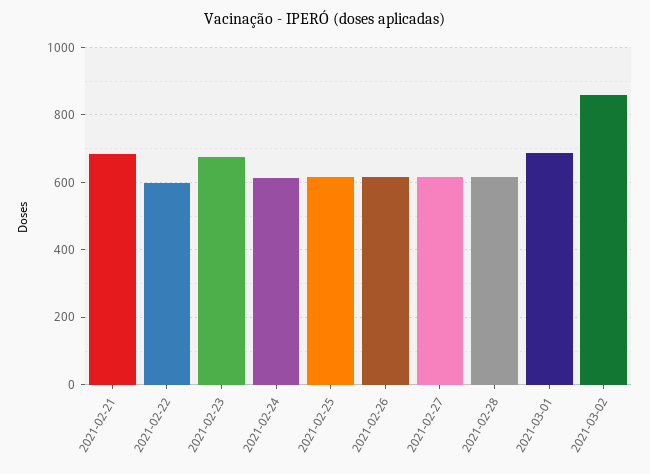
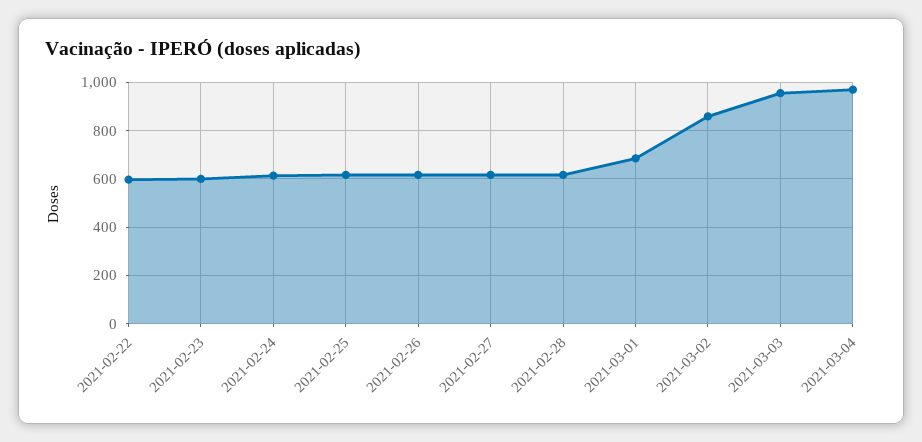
2021-02-21: 680 -> none
2021-02-23: 680 -> 600
2021-03-03: none -> 950
2021-03-04: none -> 975

